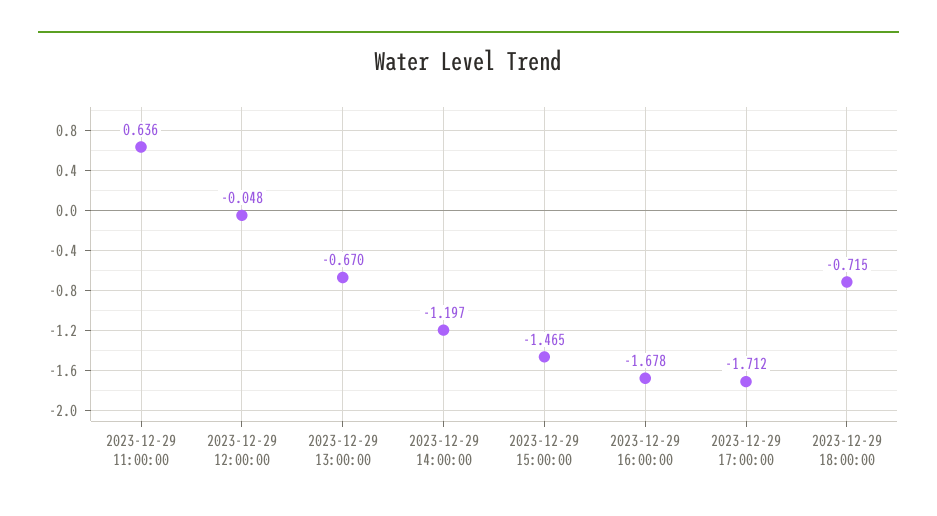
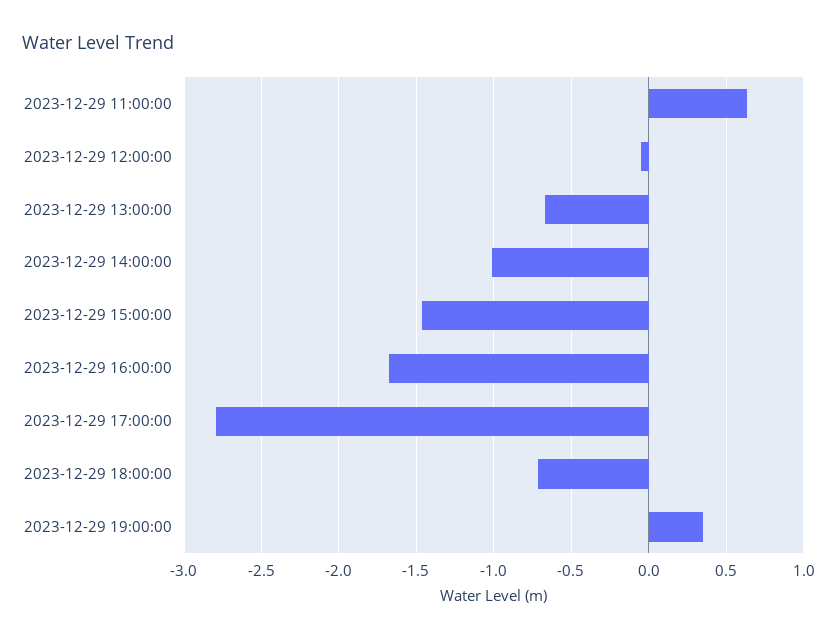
2023-12-29 14:00:00: -1.197 -> -1
2023-12-29 17:00:00: -1.712 -> -2.8
2023-12-29 19:00:00: none -> 0.35

